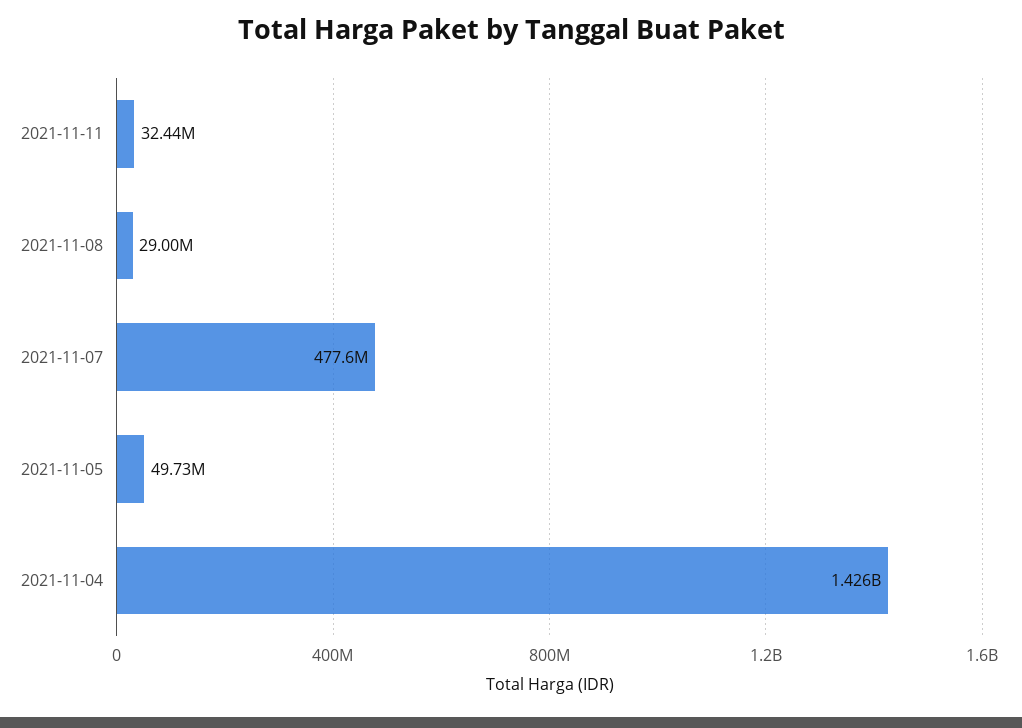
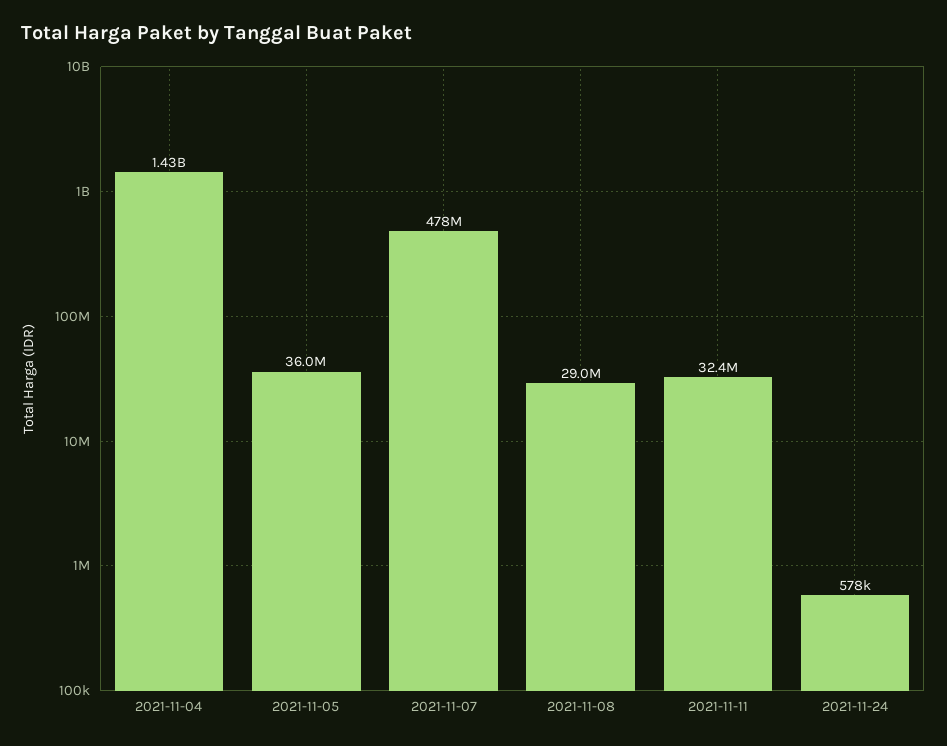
2021-11-05: 49730000 -> 36000000
2021-11-24: none -> 578000

